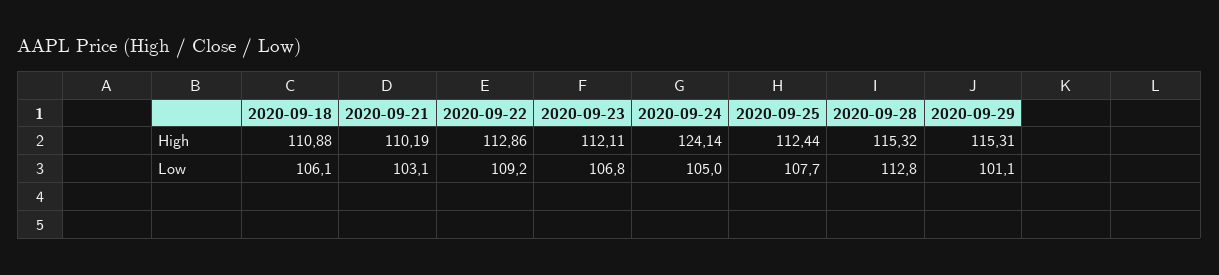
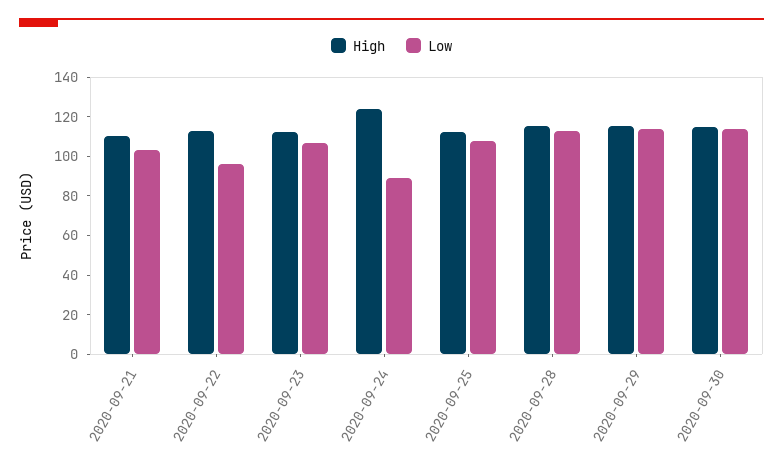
High, 2020-09-18: 110.88 -> none
Low, 2020-09-18: 106.1 -> none
Low, 2020-09-22: 109.2 -> 95
Low, 2020-09-24: 105 -> 90
Low, 2020-09-29: 101.1 -> 115
High, 2020-09-30: none -> 115
Low, 2020-09-30: none -> 115

